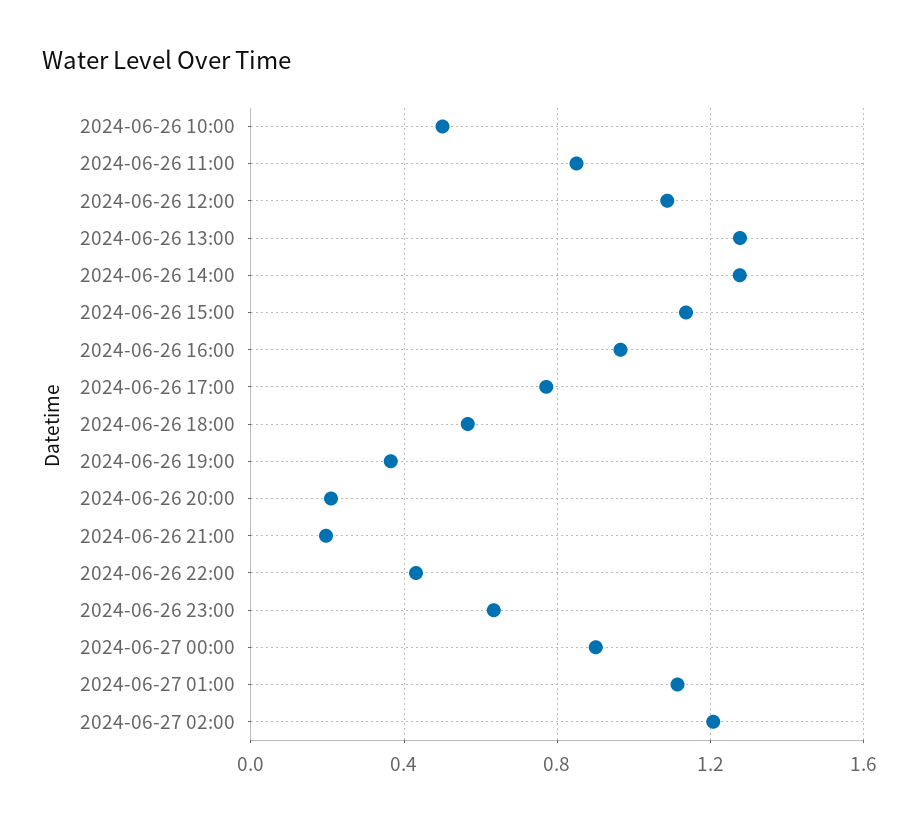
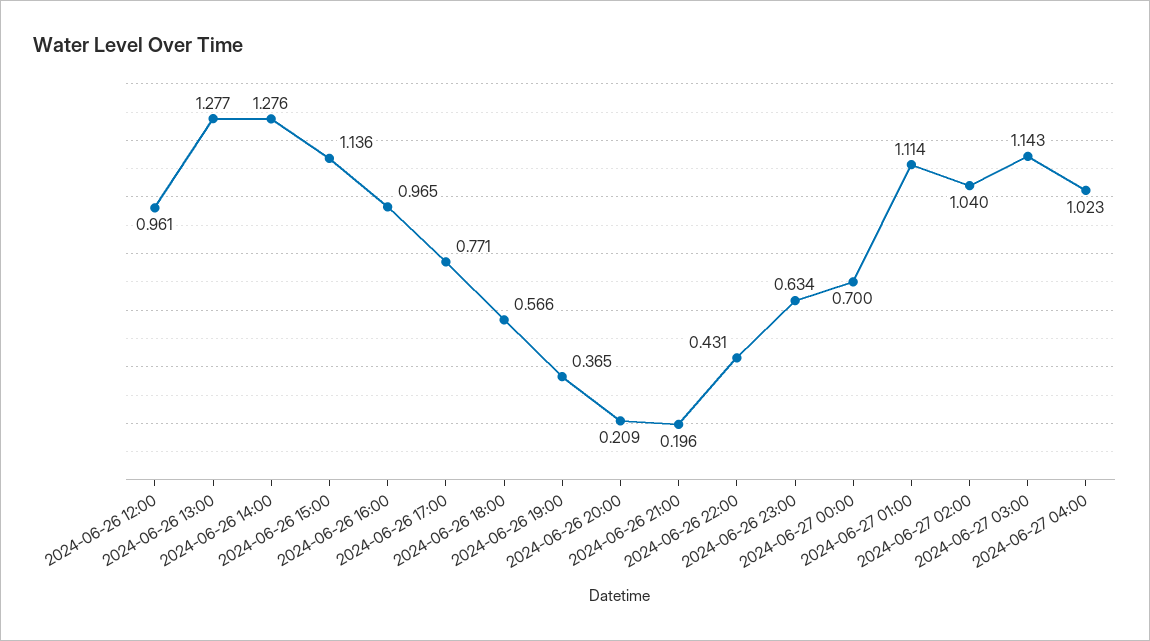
2024-06-26 10:00: 0.5 -> none
2024-06-26 11:00: 0.85 -> none
2024-06-26 12:00: 1.1 -> 0.961
2024-06-27 00:00: 0.9 -> 0.7
2024-06-27 02:00: 1.2 -> 1.04
2024-06-27 03:00: none -> 1.143
2024-06-27 04:00: none -> 1.023

